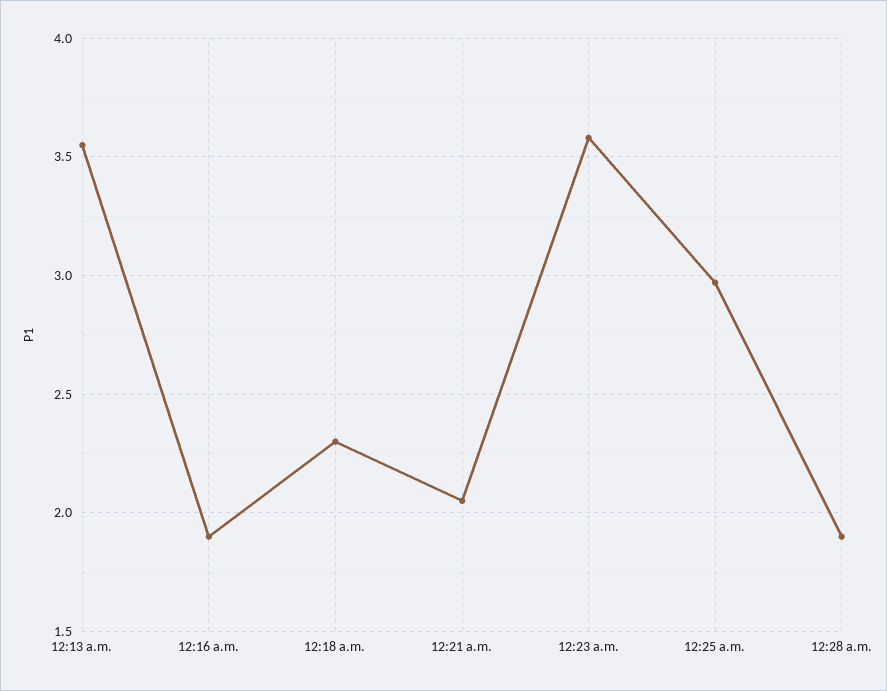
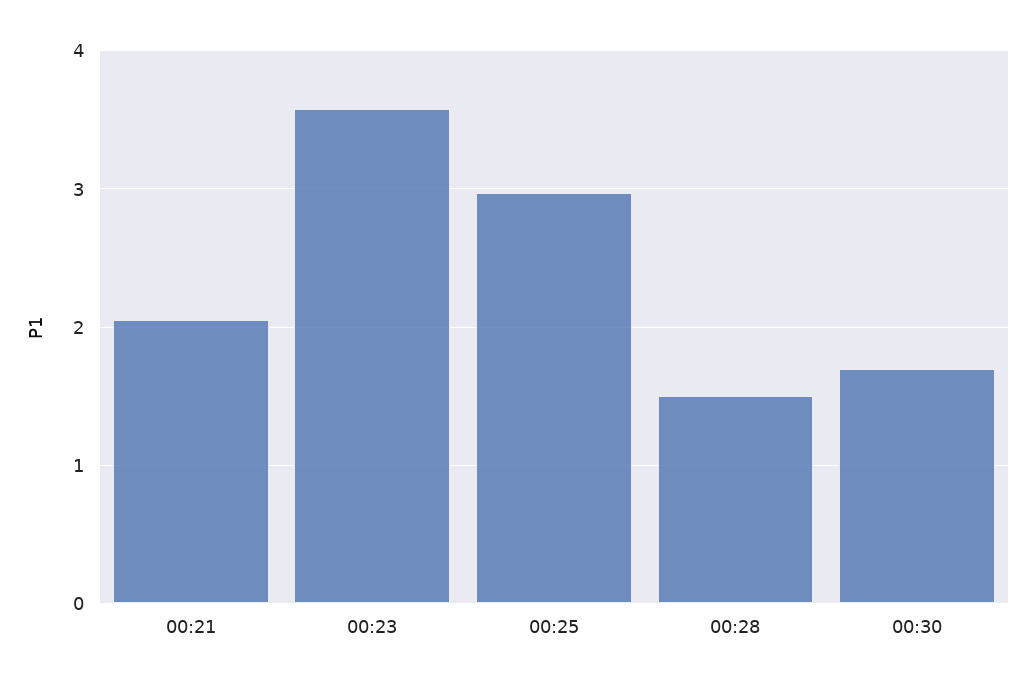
12:13 a.m.: 3.55 -> none
12:16 a.m.: 1.9 -> none
12:18 a.m.: 2.3 -> none
12:28 a.m.: 1.9 -> 1.5
00:30: none -> 1.7

